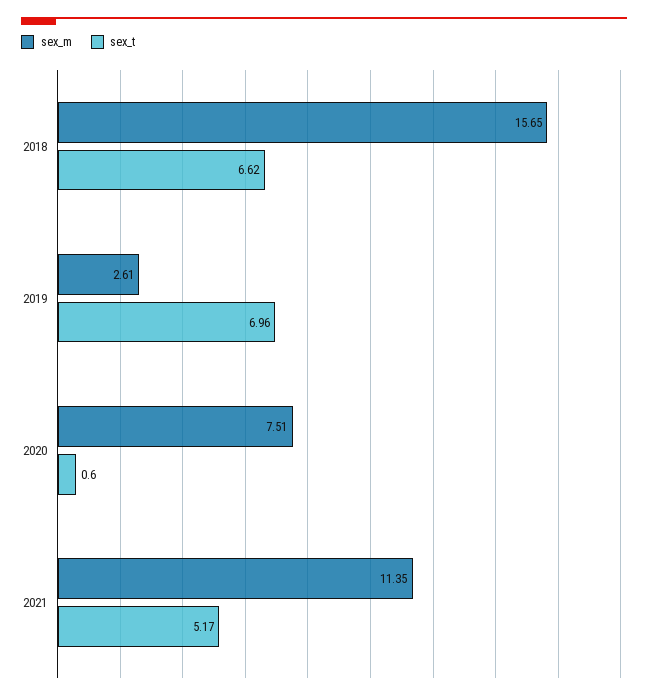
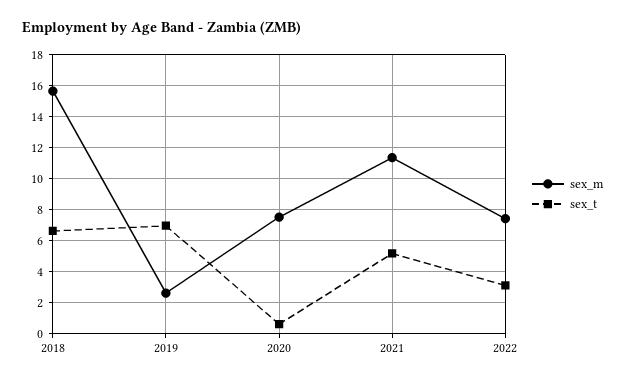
sex_m, 2022: none -> 7.5
sex_t, 2022: none -> 3

